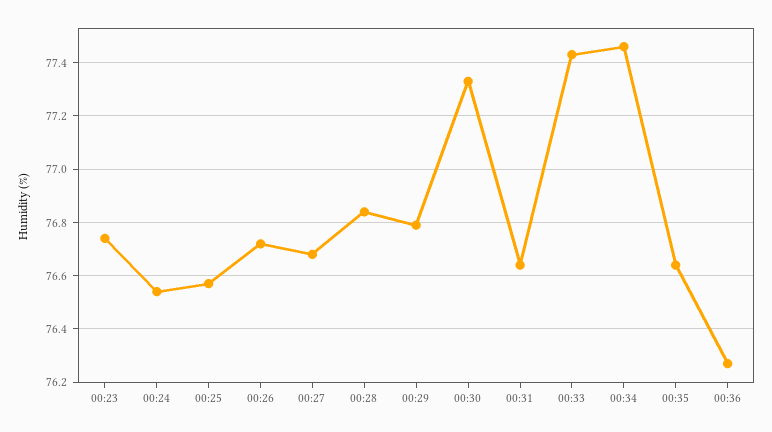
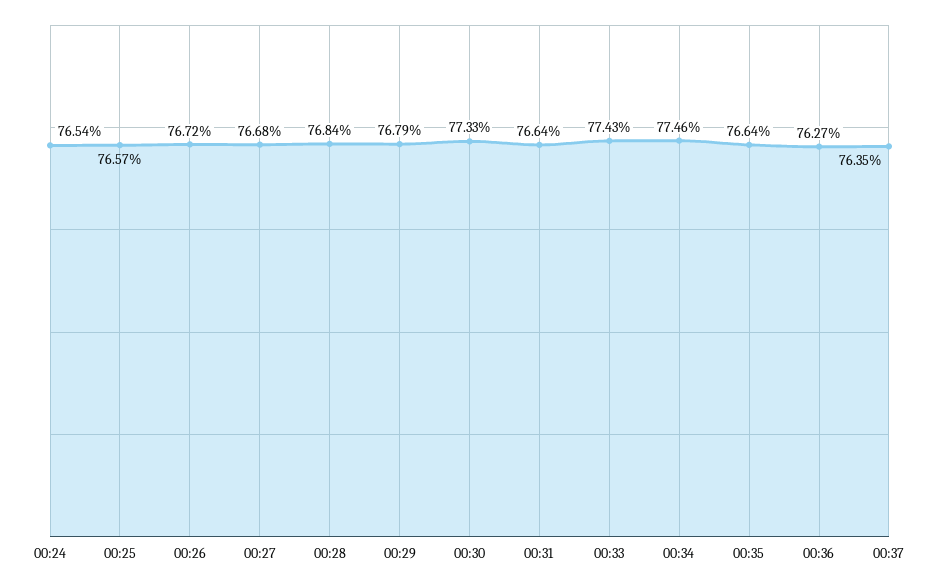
00:23: 76.75 -> none
00:37: none -> 76.35

